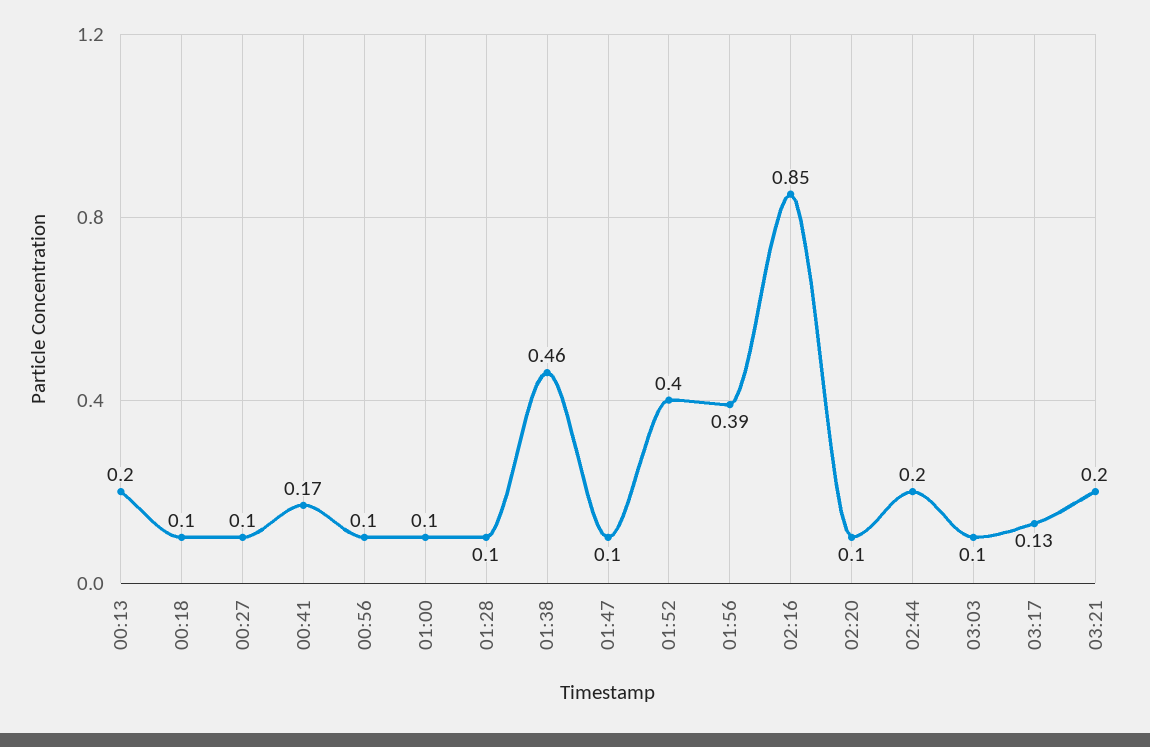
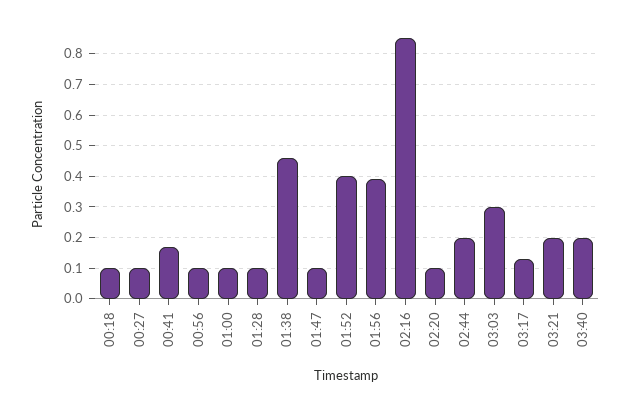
00:13: 0.2 -> none
03:03: 0.1 -> 0.3
03:40: none -> 0.2

